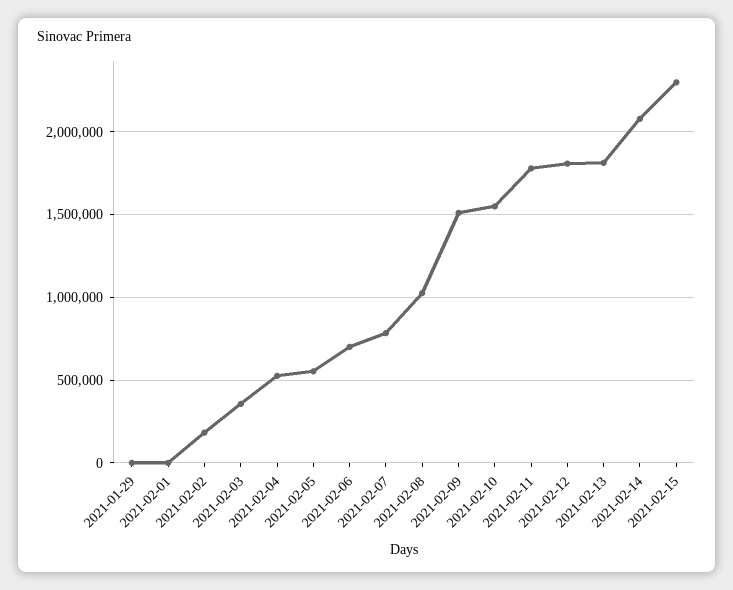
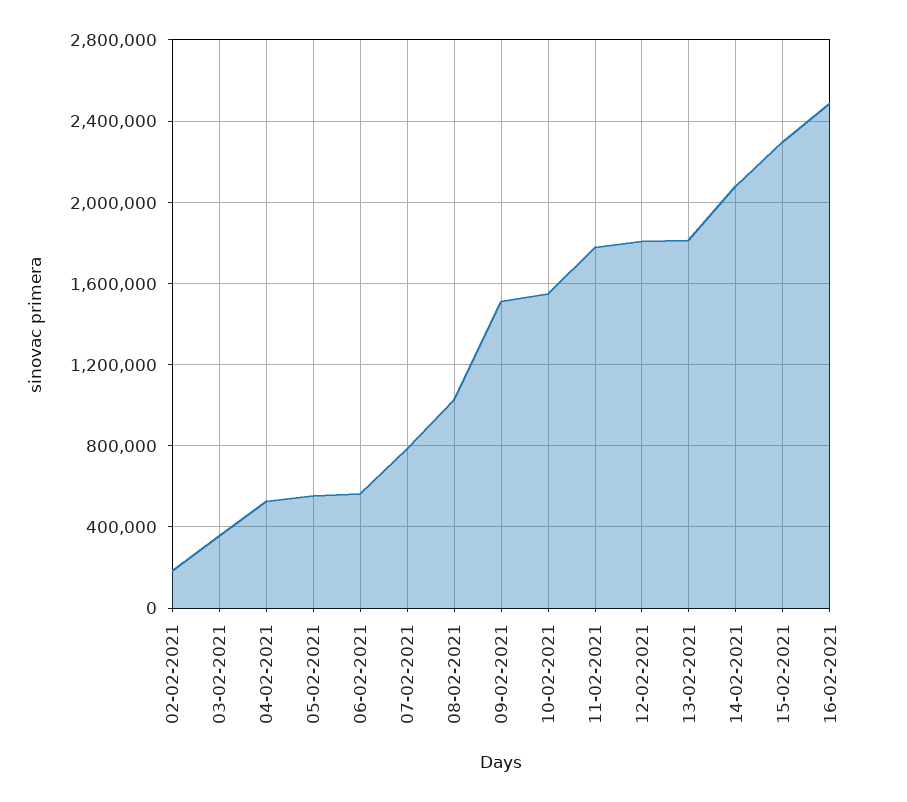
2021-01-29: 0 -> none
2021-02-01: 0 -> none
2021-02-06: 700000 -> 550000
16-02-2021: none -> 2500000

